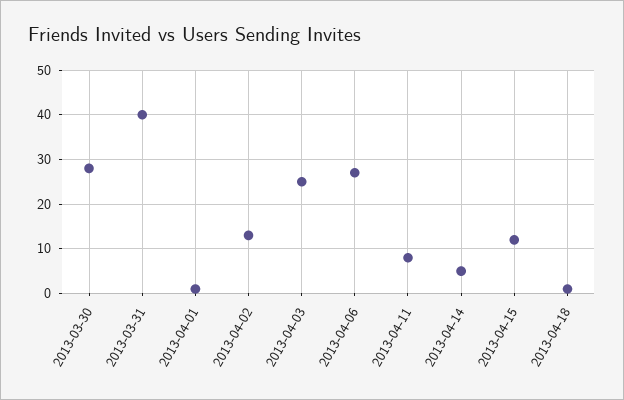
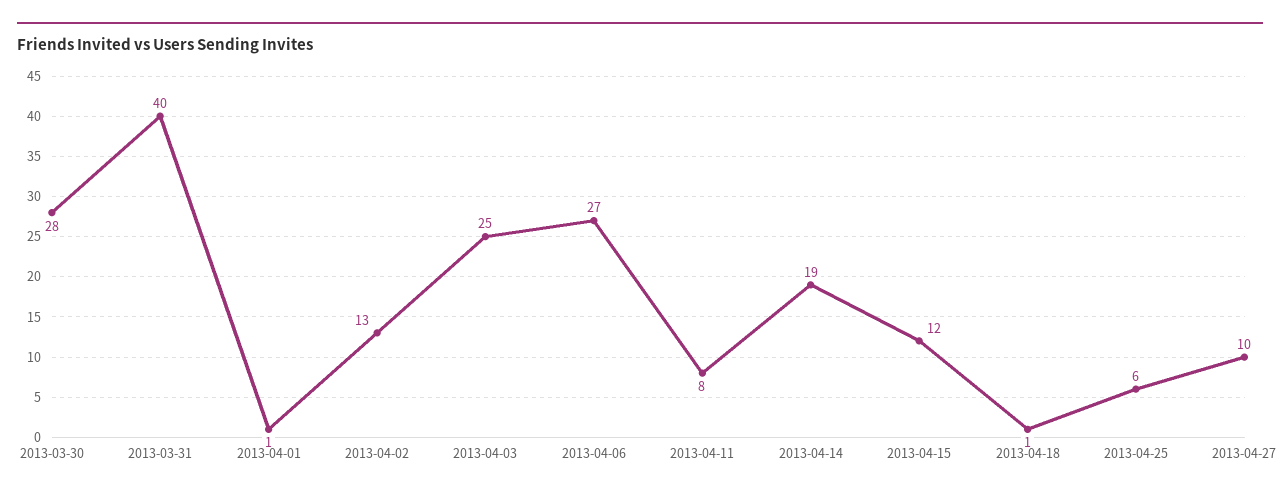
2013-04-14: 5 -> 19
2013-04-25: none -> 6
2013-04-27: none -> 10

